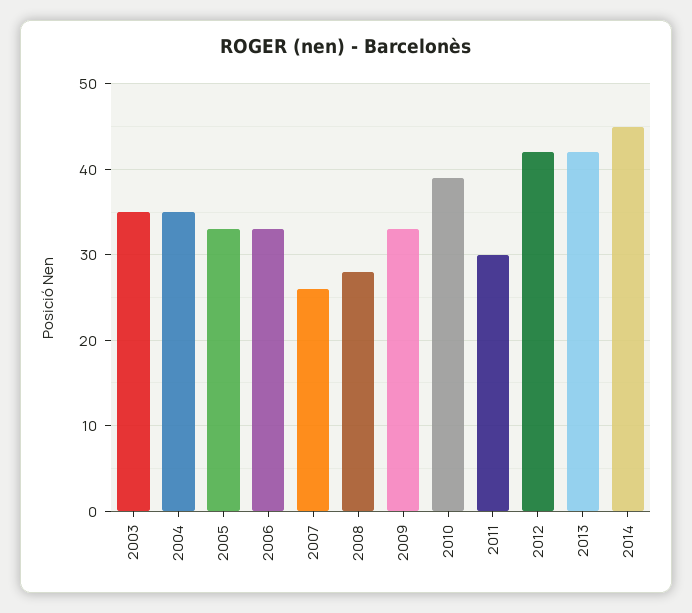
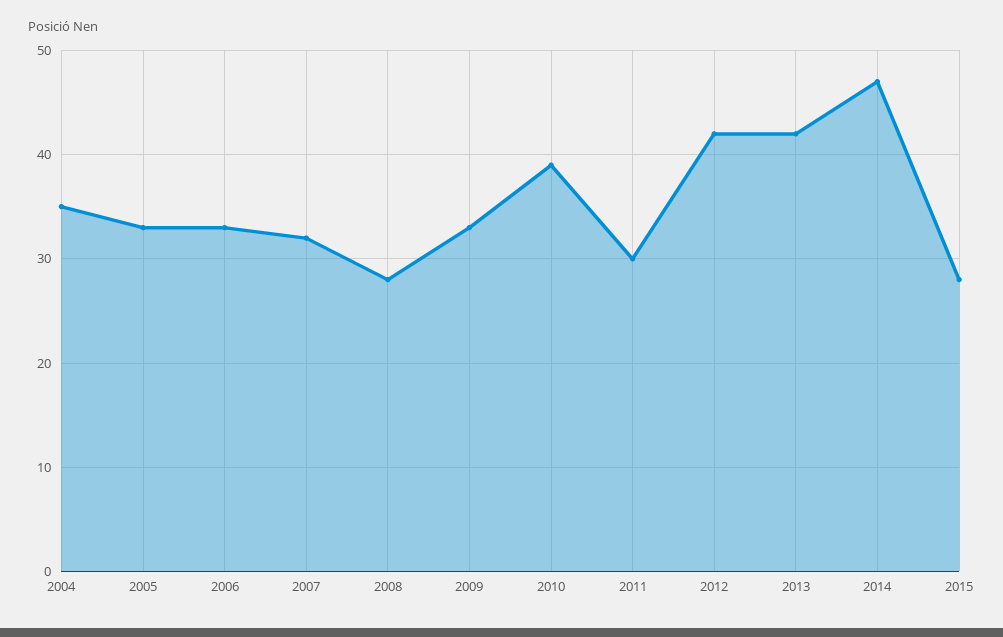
2003: 35 -> none
2007: 26 -> 32
2014: 45 -> 47
2015: none -> 28

